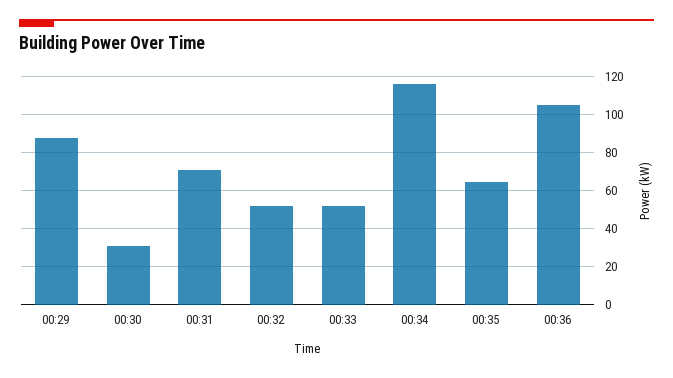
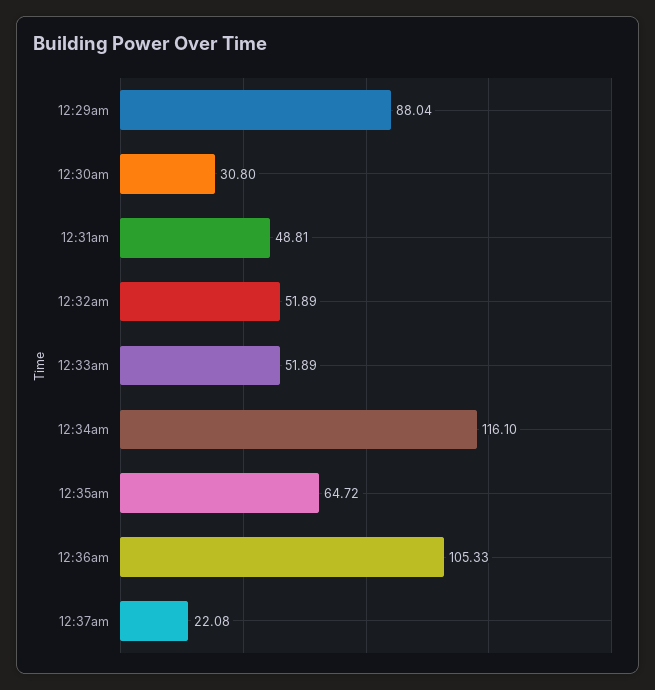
00:31: 70 -> 48.81
12:37am: none -> 22.08

